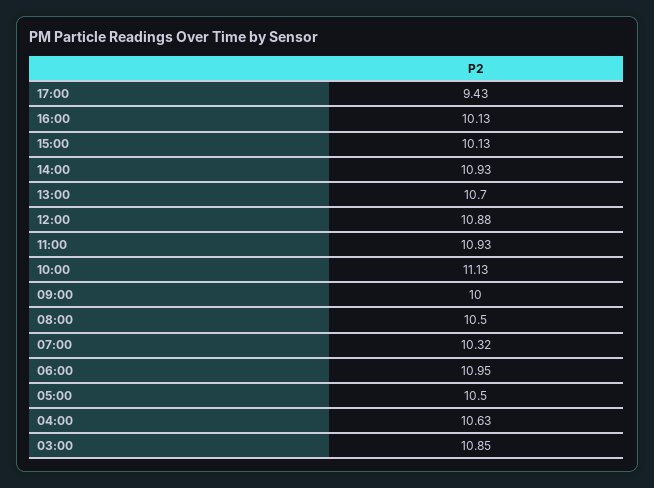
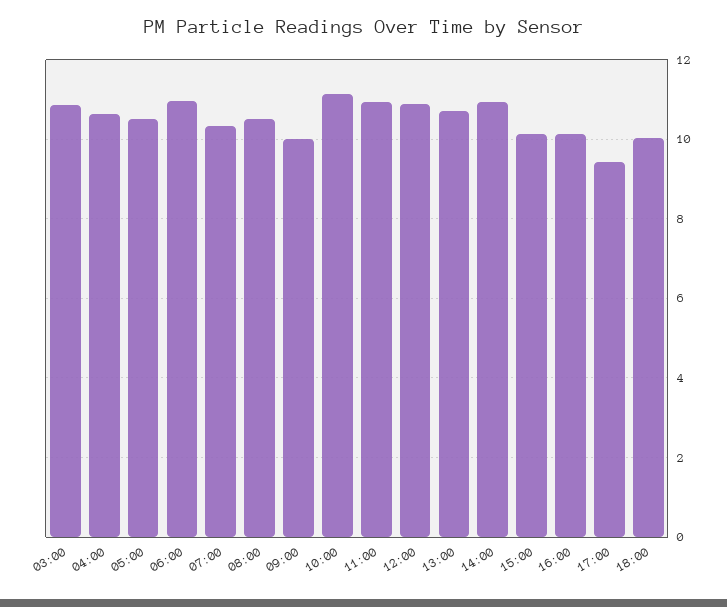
18:00: none -> 10

